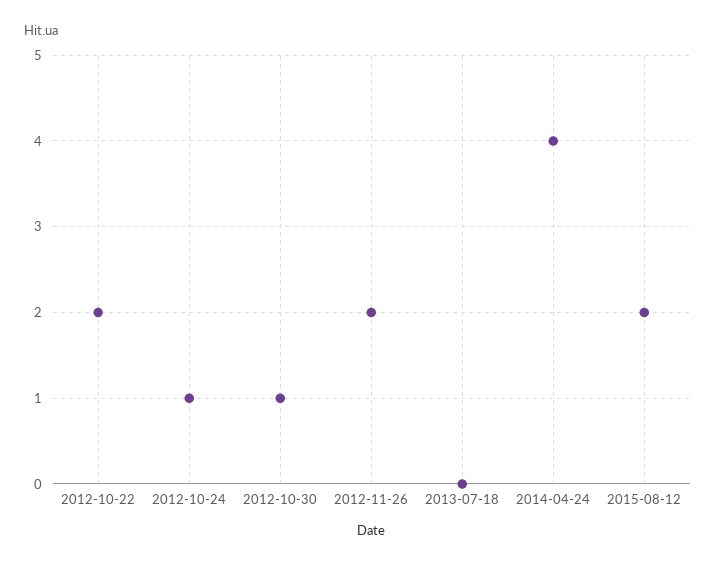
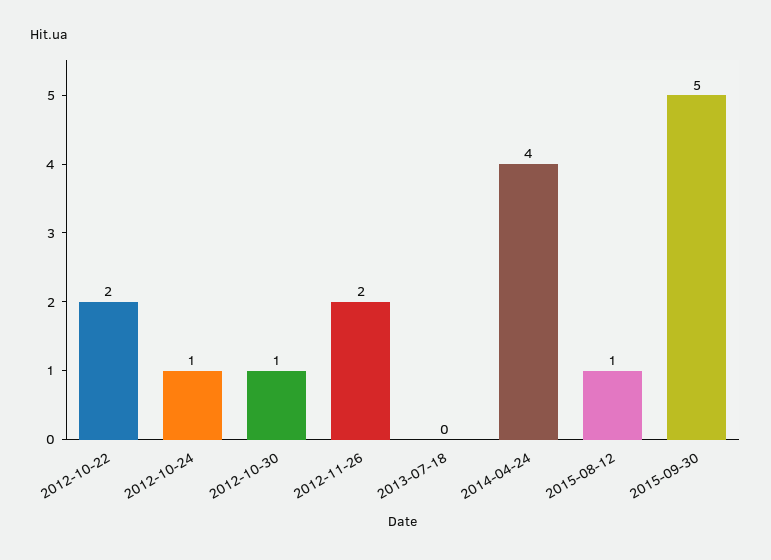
2015-08-12: 2 -> 1
2015-09-30: none -> 5

